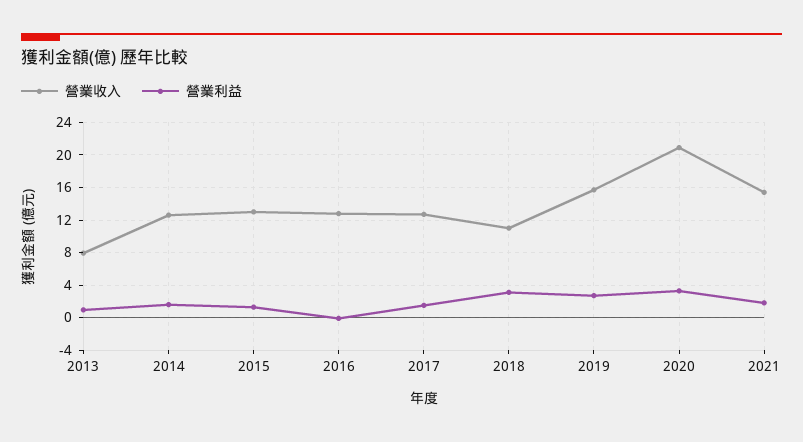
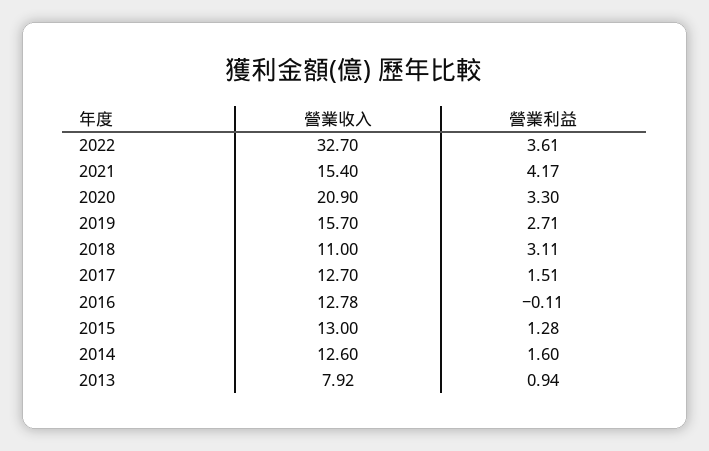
營業利益, 2021: 2 -> 4.17
營業收入, 2022: none -> 32.7
營業利益, 2022: none -> 3.61

